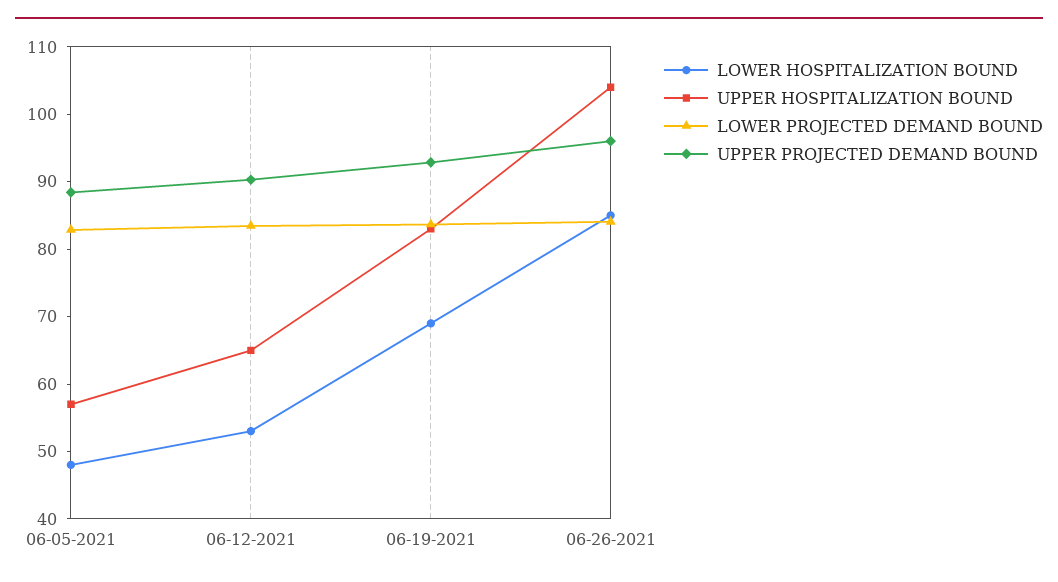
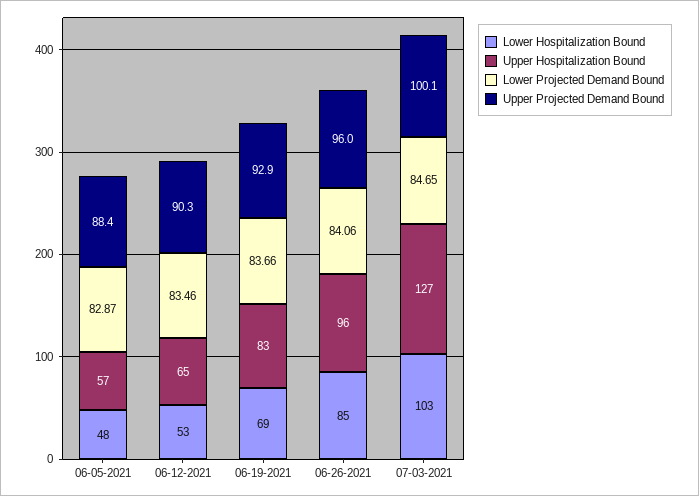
UPPER HOSPITALIZATION BOUND, 06-26-2021: 104 -> 96
LOWER HOSPITALIZATION BOUND, 07-03-2021: none -> 103
UPPER HOSPITALIZATION BOUND, 07-03-2021: none -> 127
LOWER PROJECTED DEMAND BOUND, 07-03-2021: none -> 84.65
UPPER PROJECTED DEMAND BOUND, 07-03-2021: none -> 100.1

